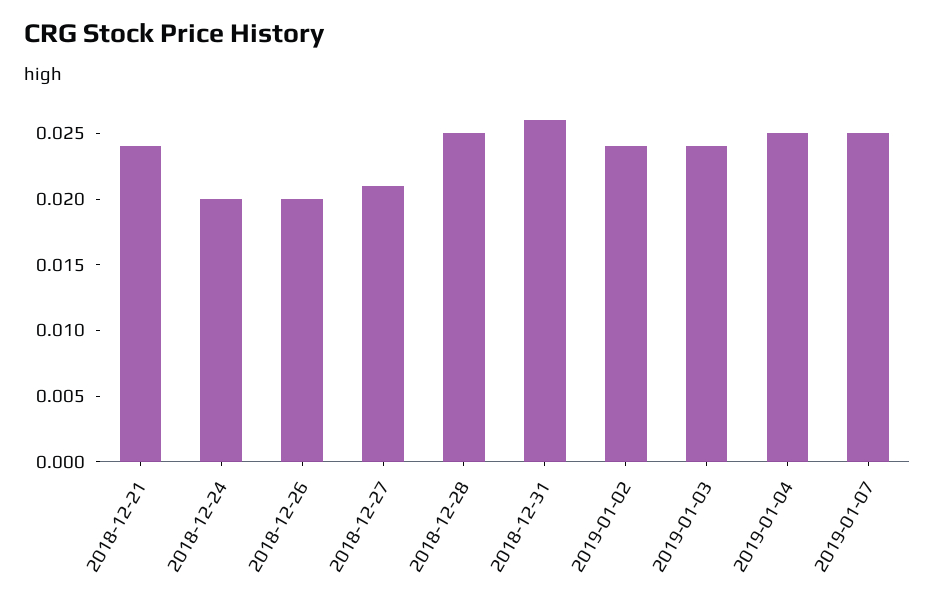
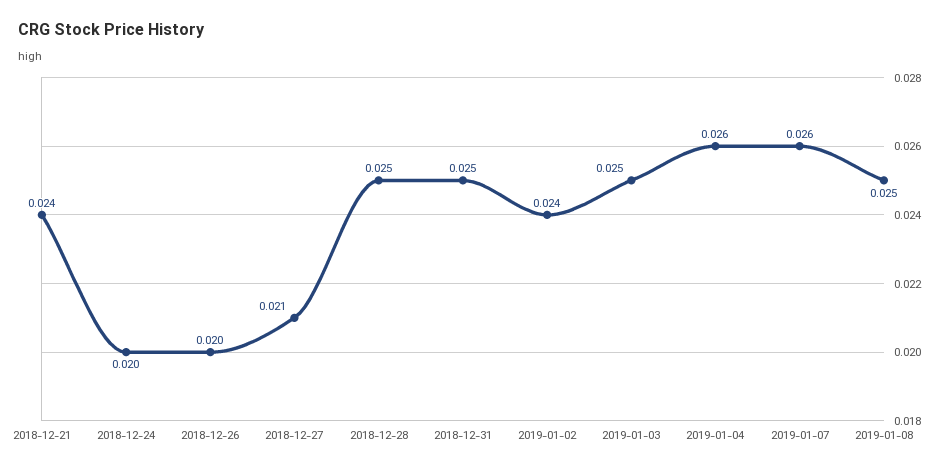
2018-12-31: 0.026 -> 0.025
2019-01-03: 0.024 -> 0.025
2019-01-04: 0.025 -> 0.026
2019-01-07: 0.025 -> 0.026
2019-01-08: none -> 0.025

